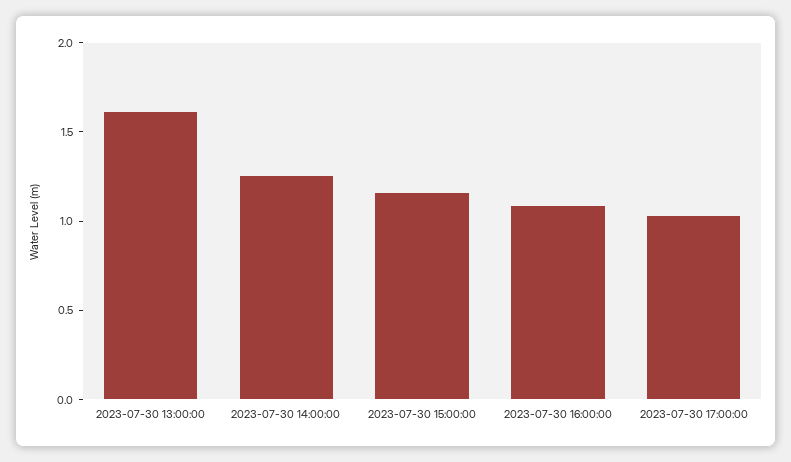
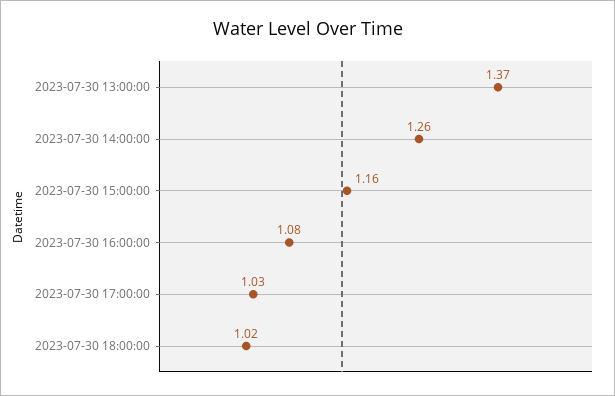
2023-07-30 13:00:00: 1.6 -> 1.37
2023-07-30 18:00:00: none -> 1.02

